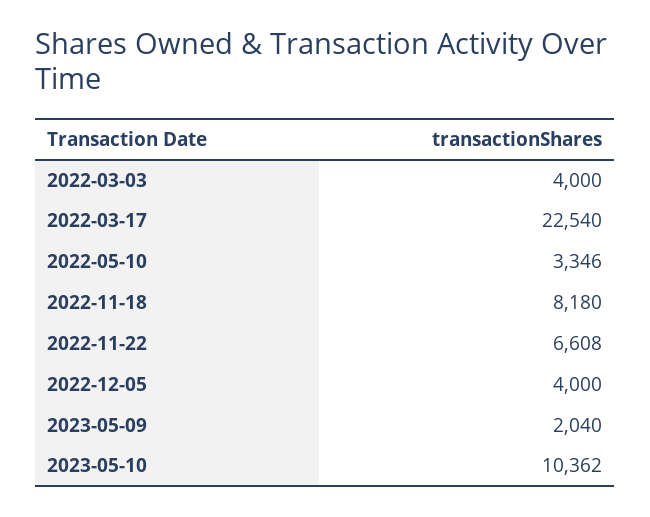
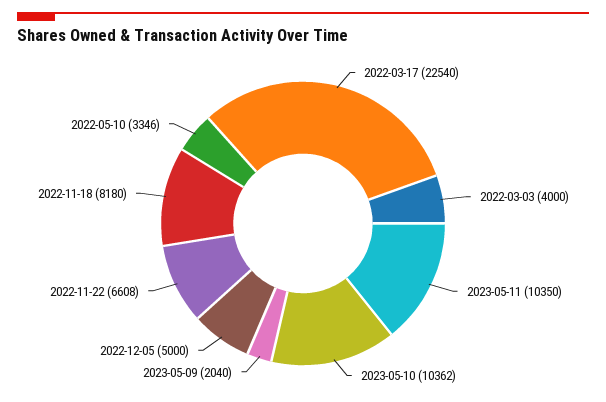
2022-12-05: 4000 -> 5000
2023-05-11: none -> 10350

